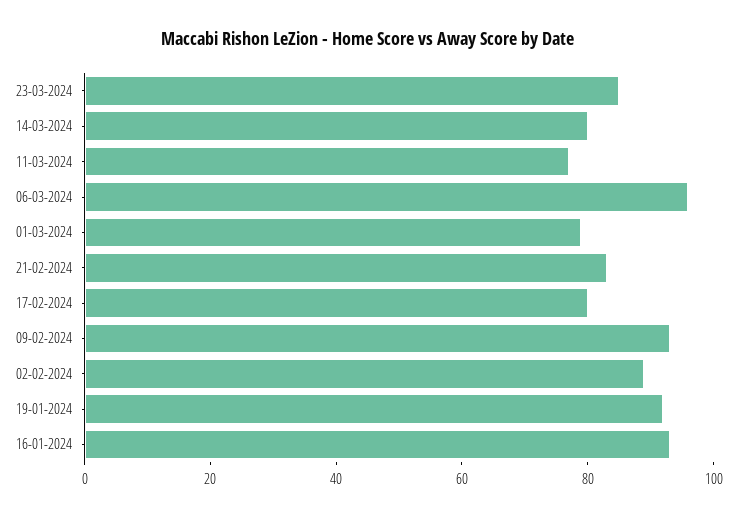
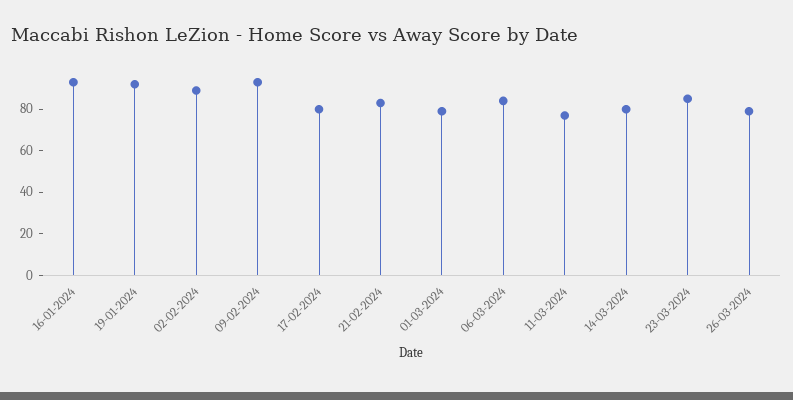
06-03-2024: 95 -> 85
26-03-2024: none -> 80

